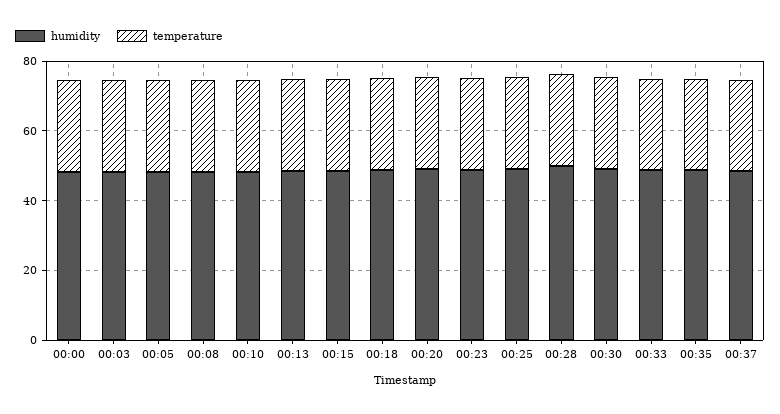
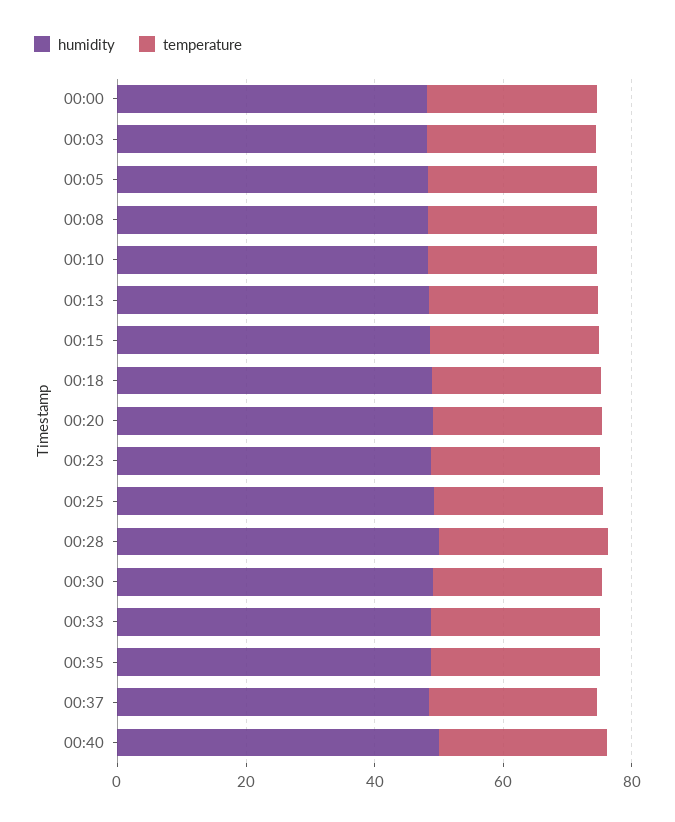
humidity, 00:40: none -> 50
temperature, 00:40: none -> 25

